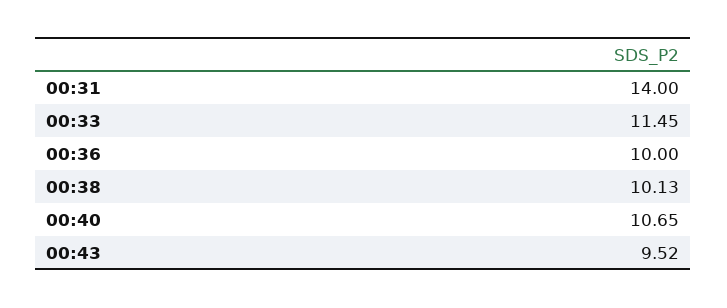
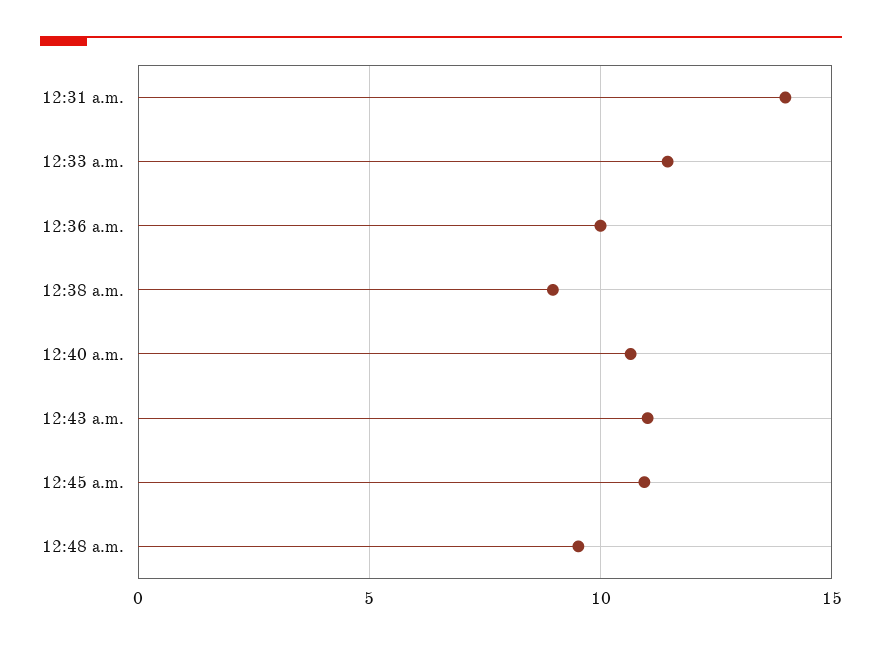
00:38: 10.13 -> 9
00:43: 9.52 -> 11
12:45 a.m.: none -> 11
12:48 a.m.: none -> 9.5

